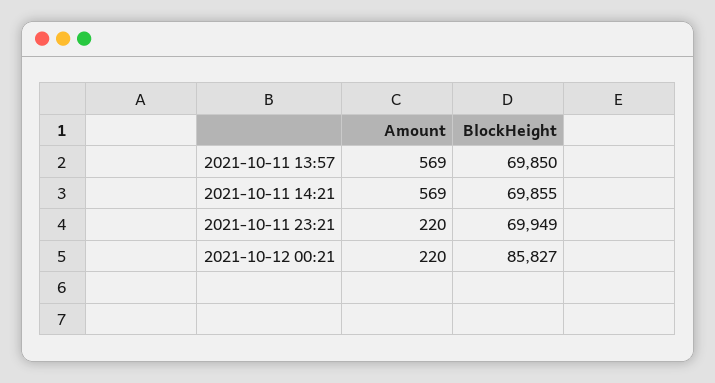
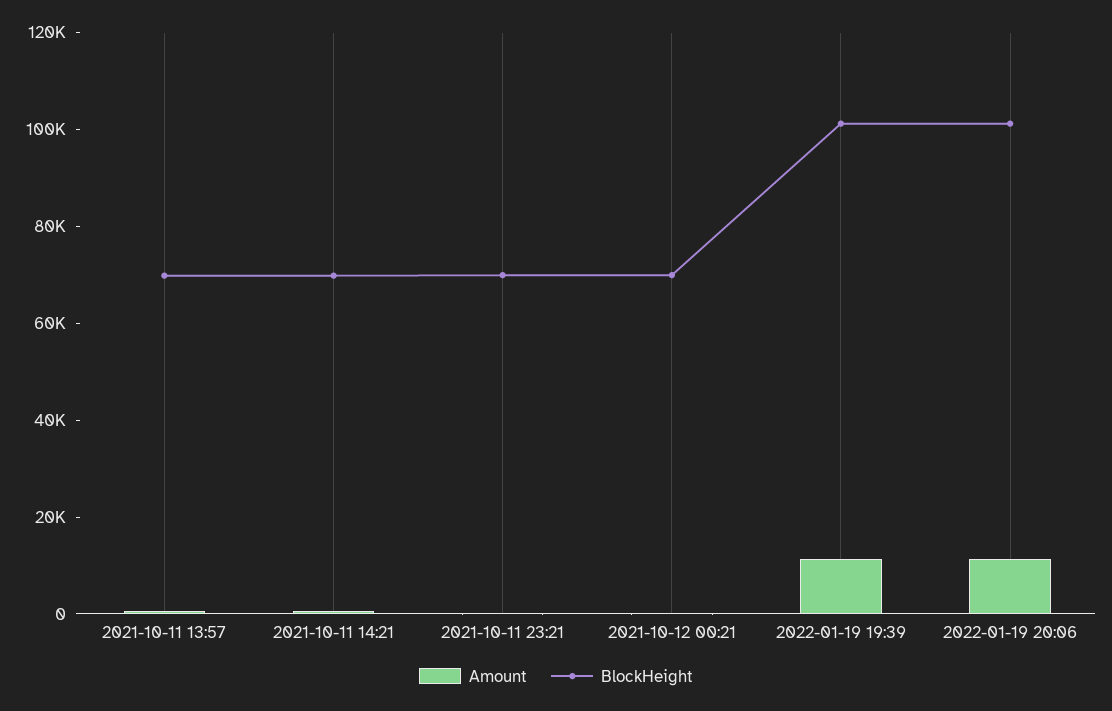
BlockHeight, 2021-10-12 00:21: 85827 -> 70000
Amount, 2022-01-19 19:39: none -> 10000
BlockHeight, 2022-01-19 19:39: none -> 100000
Amount, 2022-01-19 20:06: none -> 10000
BlockHeight, 2022-01-19 20:06: none -> 100000

